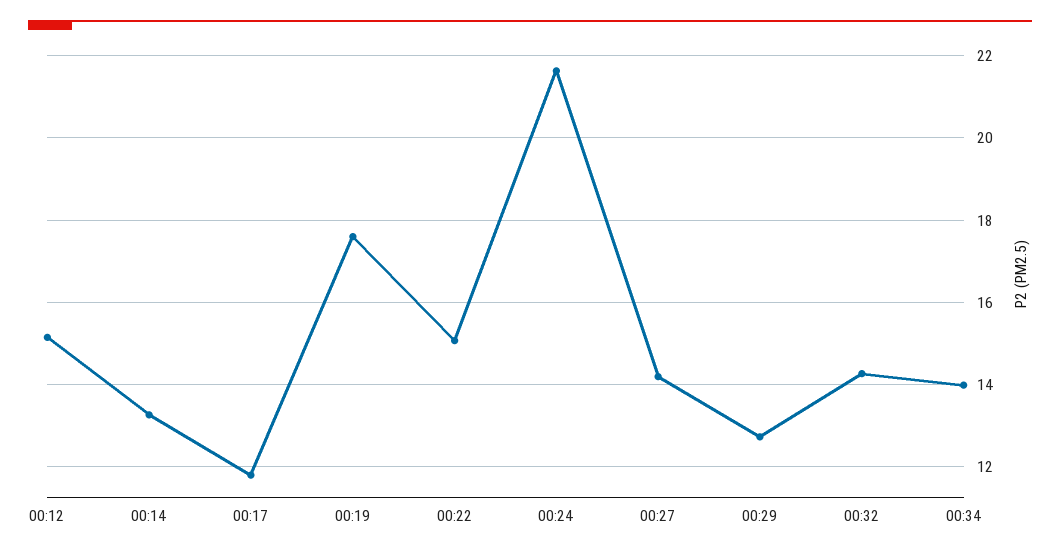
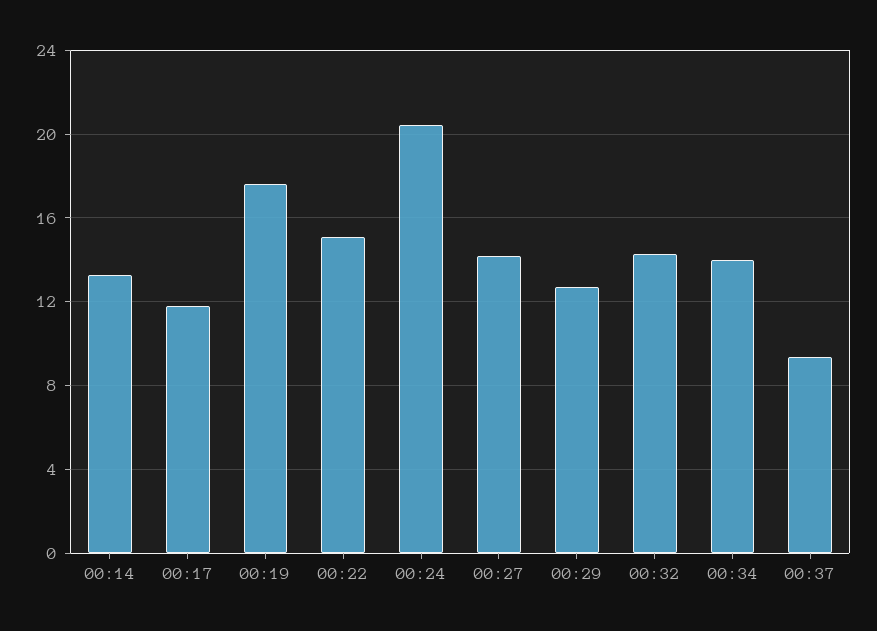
00:12: 15.2 -> none
00:24: 21.6 -> 20.5
00:37: none -> 9.5

